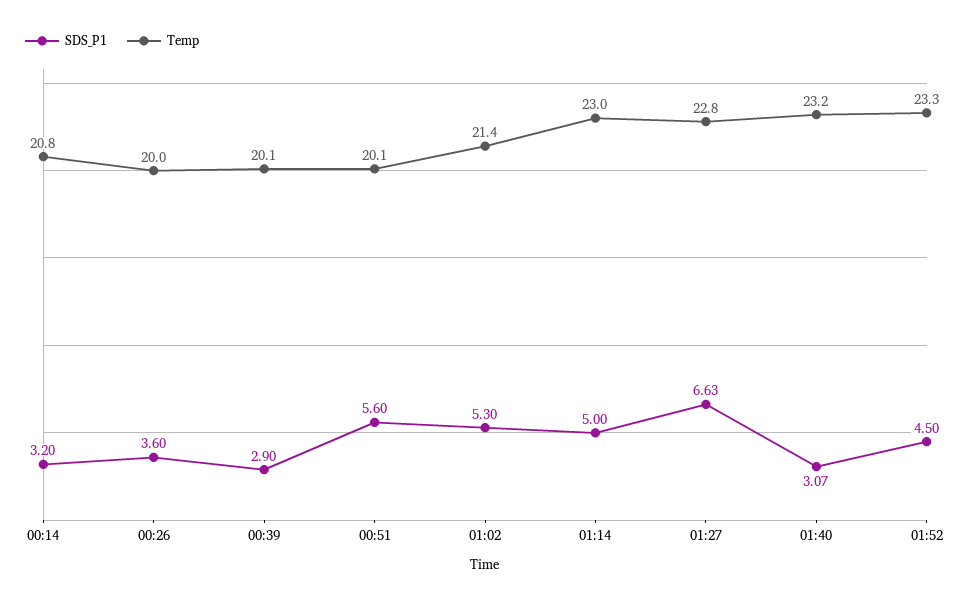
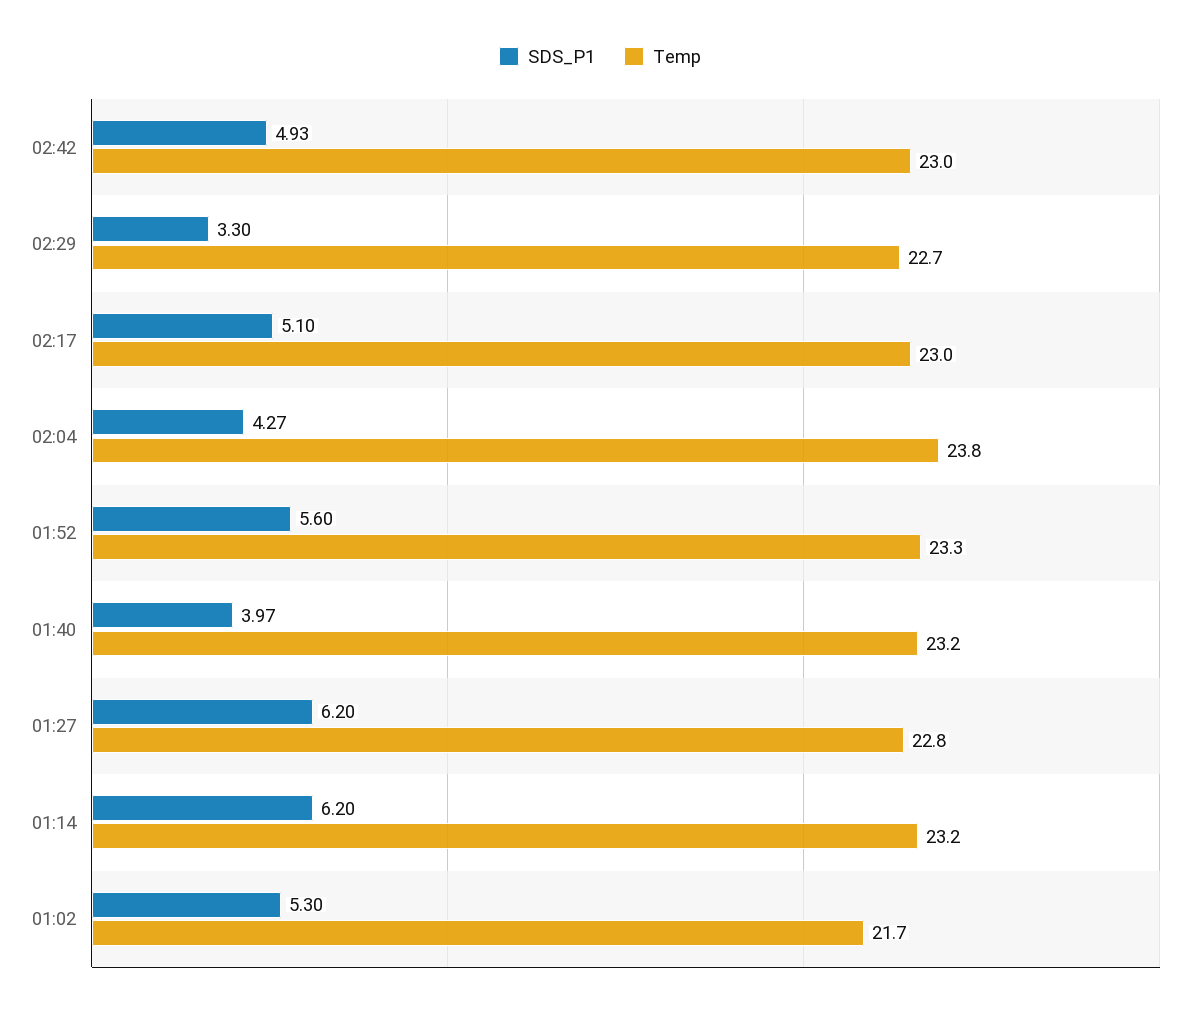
SDS_P1, 00:14: 3.2 -> none
Temp, 00:14: 20.8 -> none
SDS_P1, 00:26: 3.6 -> none
Temp, 00:26: 20 -> none
SDS_P1, 00:39: 2.9 -> none
Temp, 00:39: 20.1 -> none
SDS_P1, 00:51: 5.6 -> none
Temp, 00:51: 20.1 -> none
Temp, 01:02: 21.4 -> 21.7
SDS_P1, 01:14: 5 -> 6.2
Temp, 01:14: 23 -> 23.2
SDS_P1, 01:27: 6.63 -> 6.2
SDS_P1, 01:40: 3.07 -> 3.97
SDS_P1, 01:52: 4.5 -> 5.6
SDS_P1, 02:42: none -> 4.93
Temp, 02:42: none -> 23
SDS_P1, 02:29: none -> 3.3
Temp, 02:29: none -> 22.7
SDS_P1, 02:17: none -> 5.1
Temp, 02:17: none -> 23
SDS_P1, 02:04: none -> 4.27
Temp, 02:04: none -> 23.8

